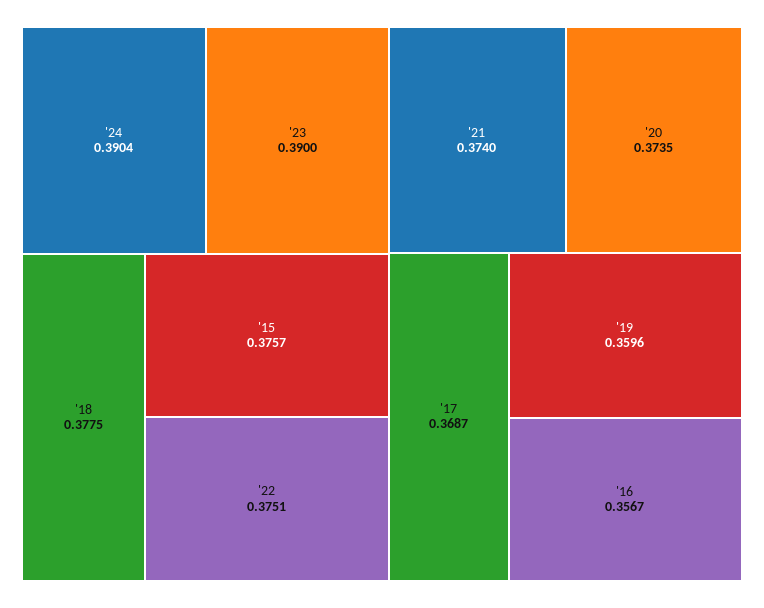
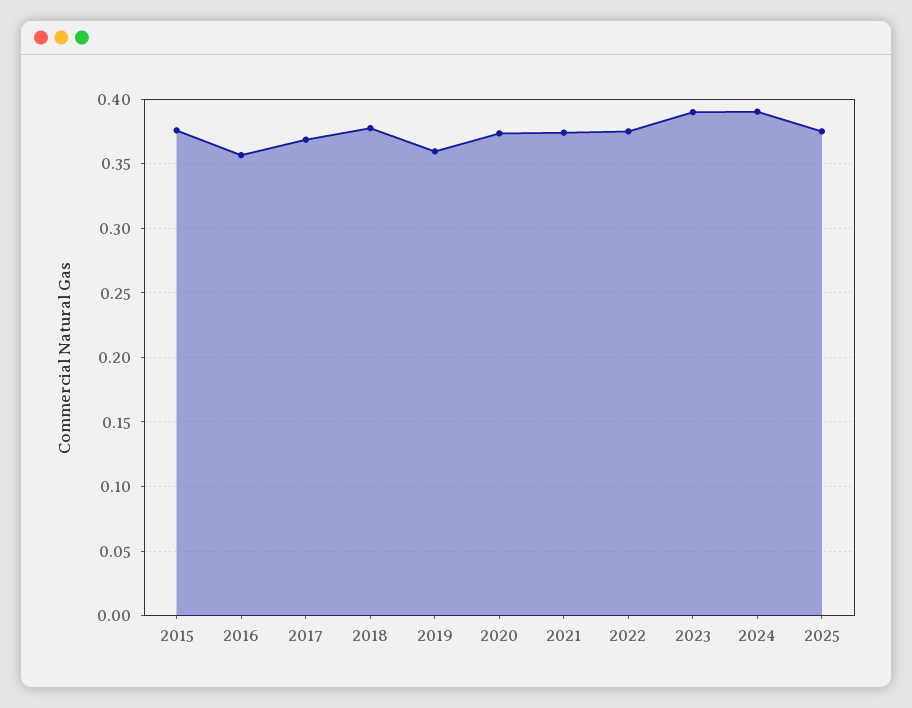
2025: none -> 0.375

